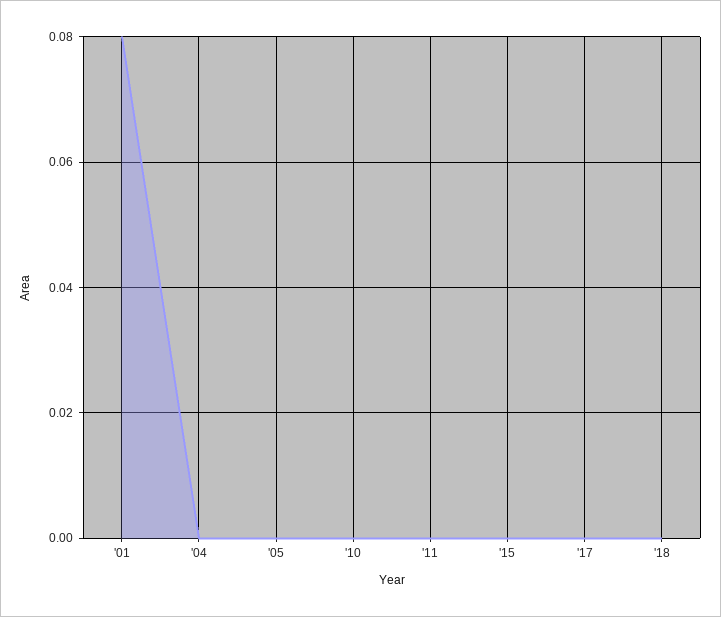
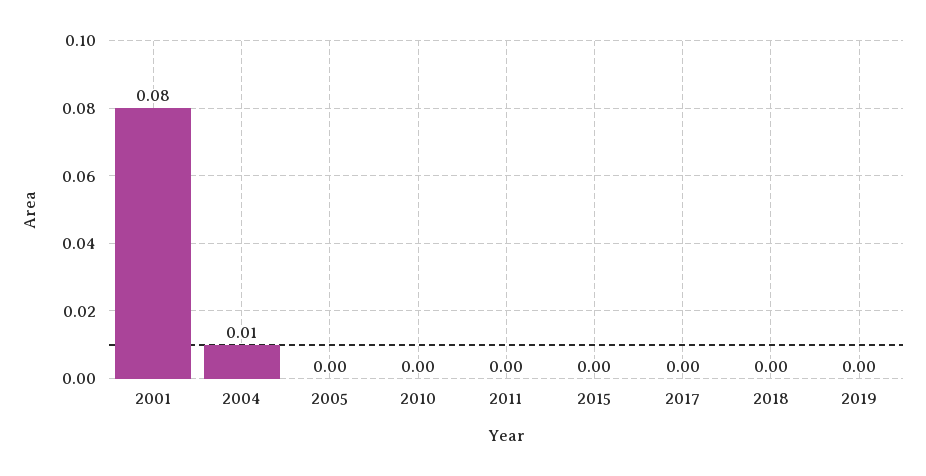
'04: 0 -> 0.01
2019: none -> 0

